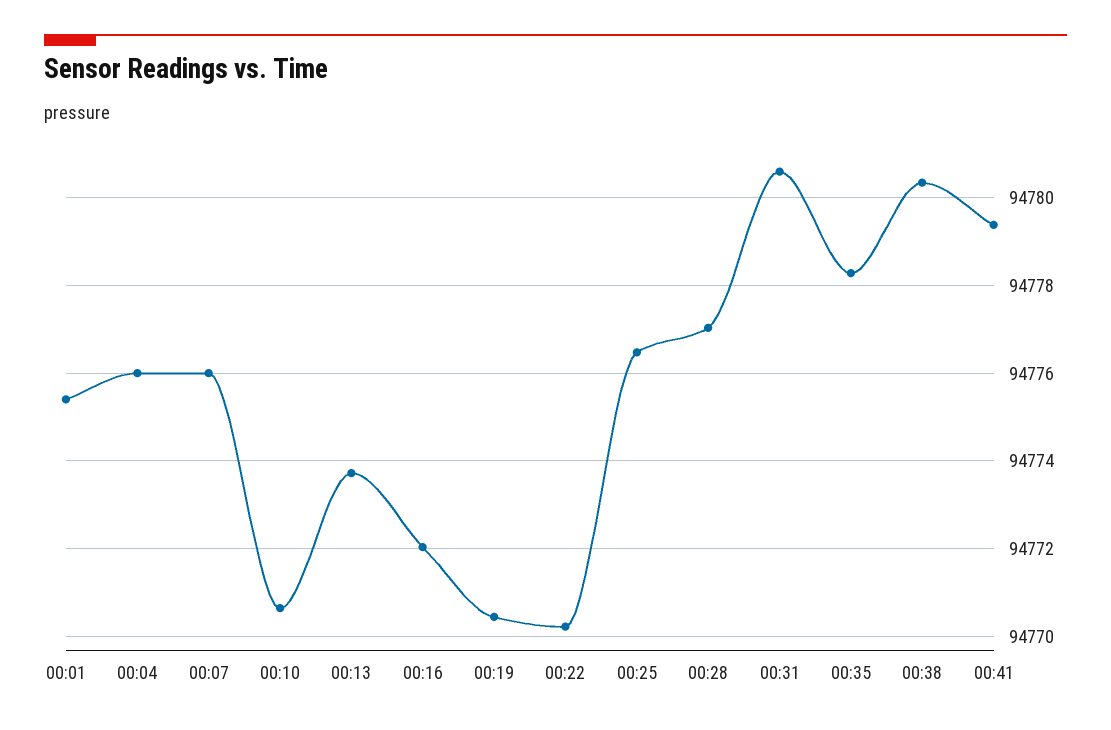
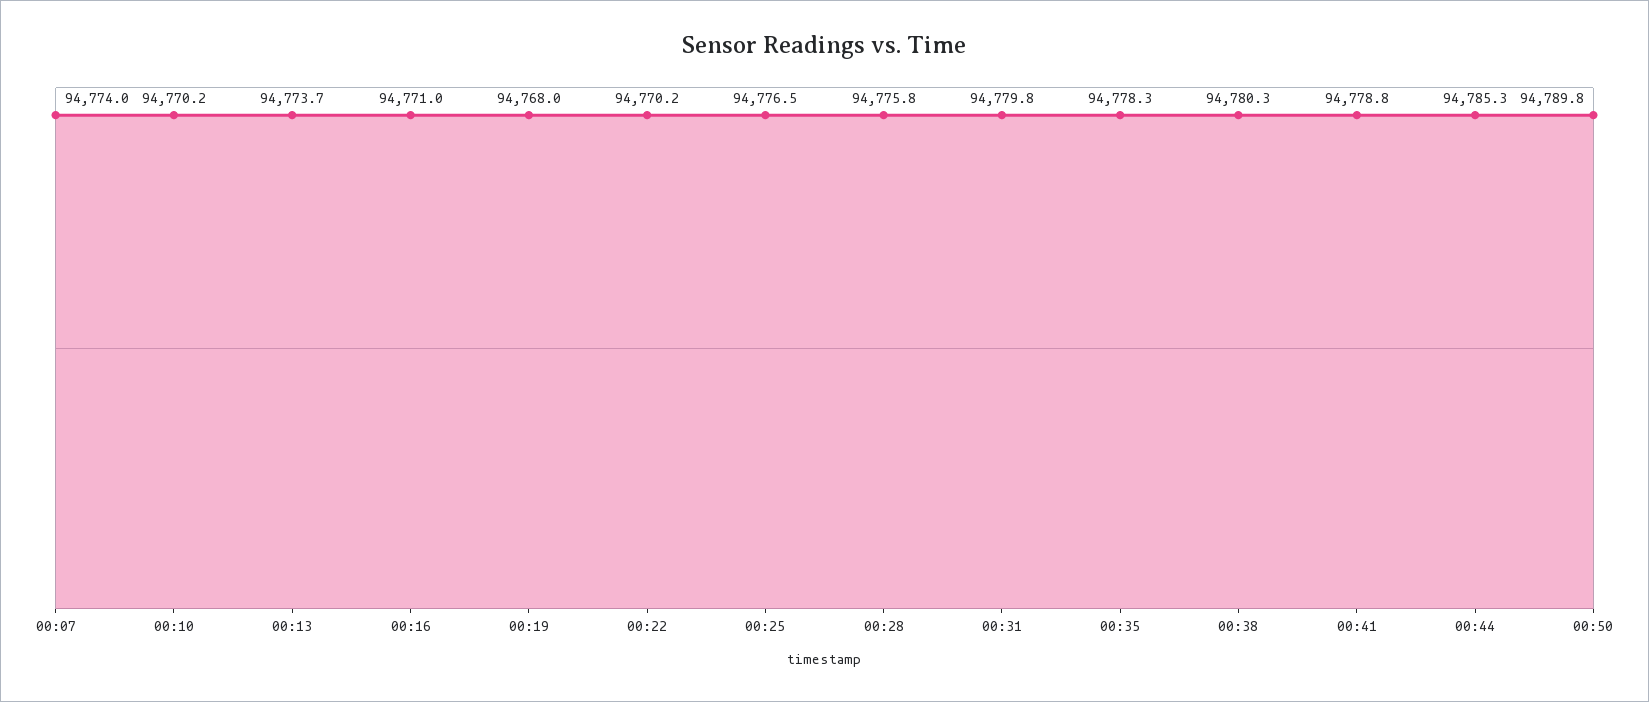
00:01: 94775.4 -> none
00:04: 94776 -> none
00:07: 94776 -> 94774
00:10: 94770.6 -> 94770.2
00:16: 94772 -> 94771
00:19: 94770.4 -> 94768
00:28: 94777 -> 94775.8
00:31: 94780.6 -> 94779.8
00:41: 94779.4 -> 94778.8
00:44: none -> 94785.3
00:50: none -> 94789.8

